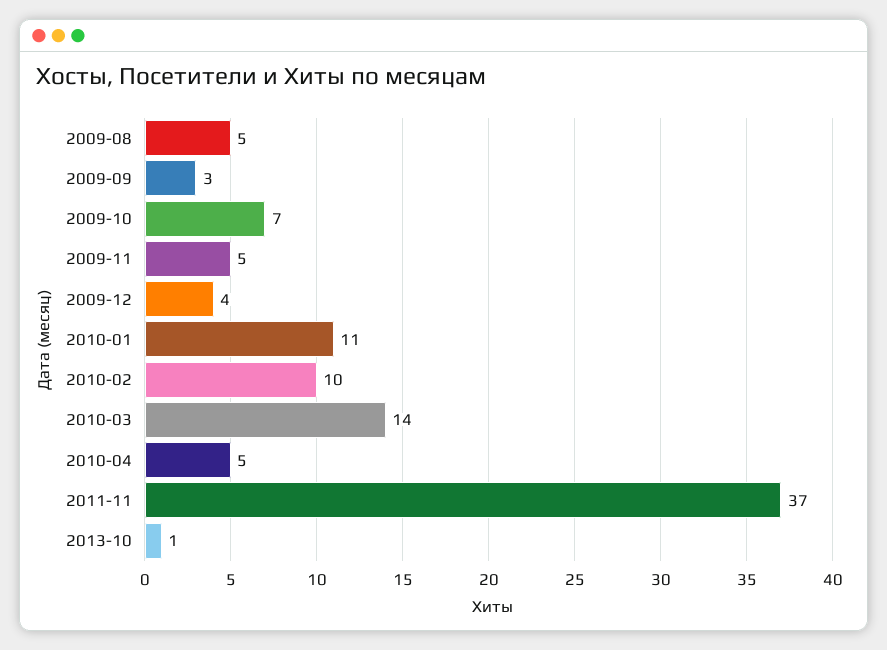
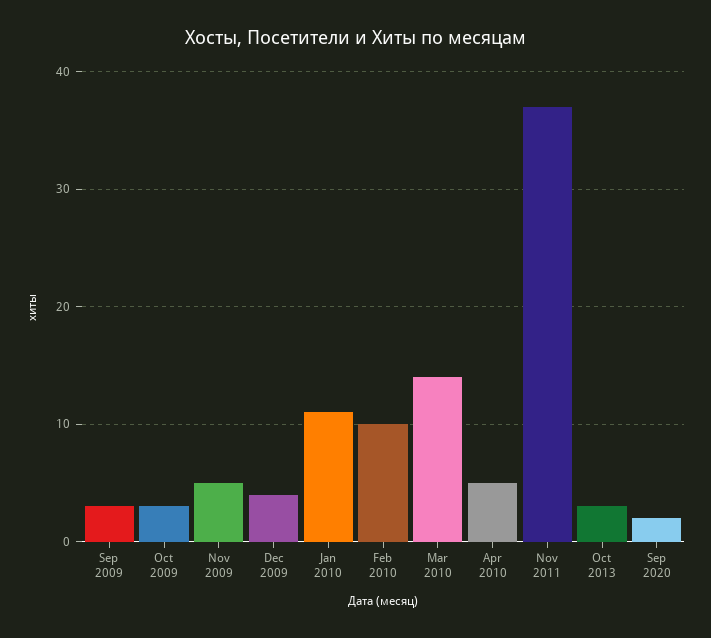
2009-08: 5 -> none
2009-10: 7 -> 3
2013-10: 1 -> 3
Sep 2020: none -> 2

